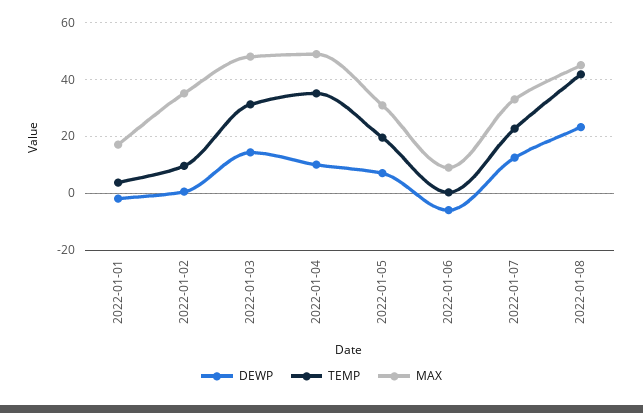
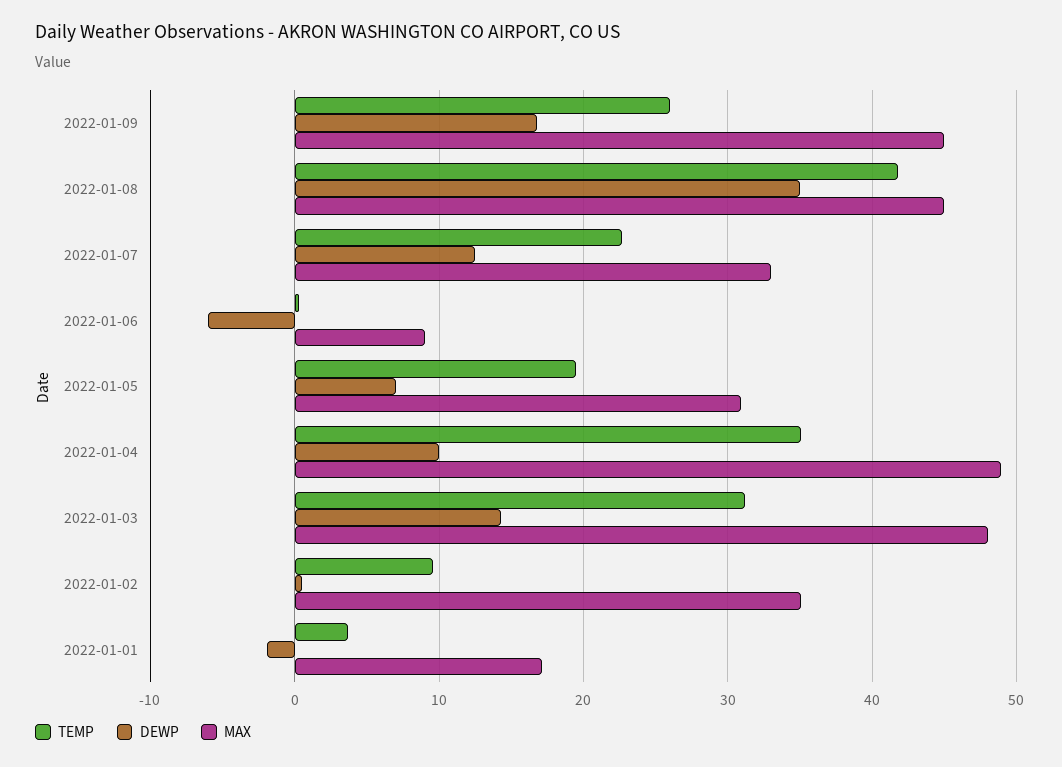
DEWP, 2022-01-08: 22.5 -> 35
TEMP, 2022-01-09: none -> 26
DEWP, 2022-01-09: none -> 17
MAX, 2022-01-09: none -> 45

